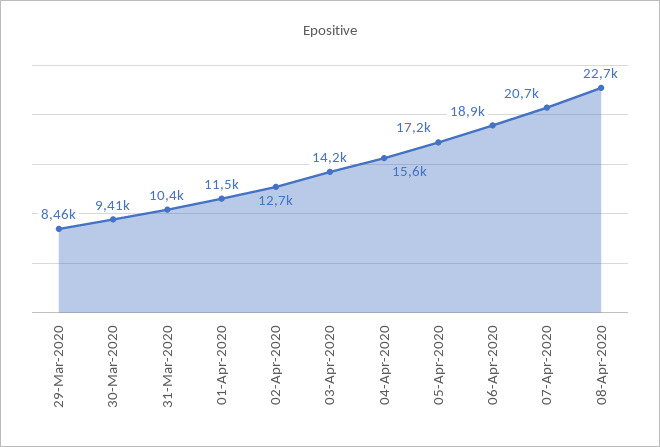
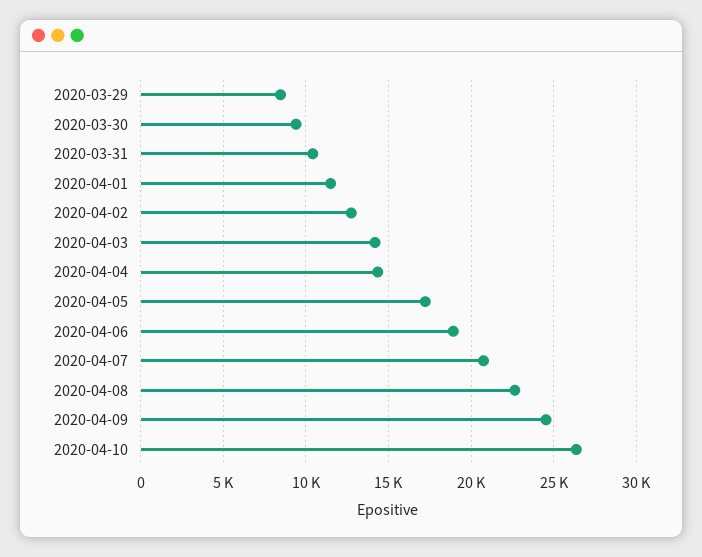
04-Apr-2020: 15600 -> 14500
2020-04-09: none -> 24500
2020-04-10: none -> 26500

